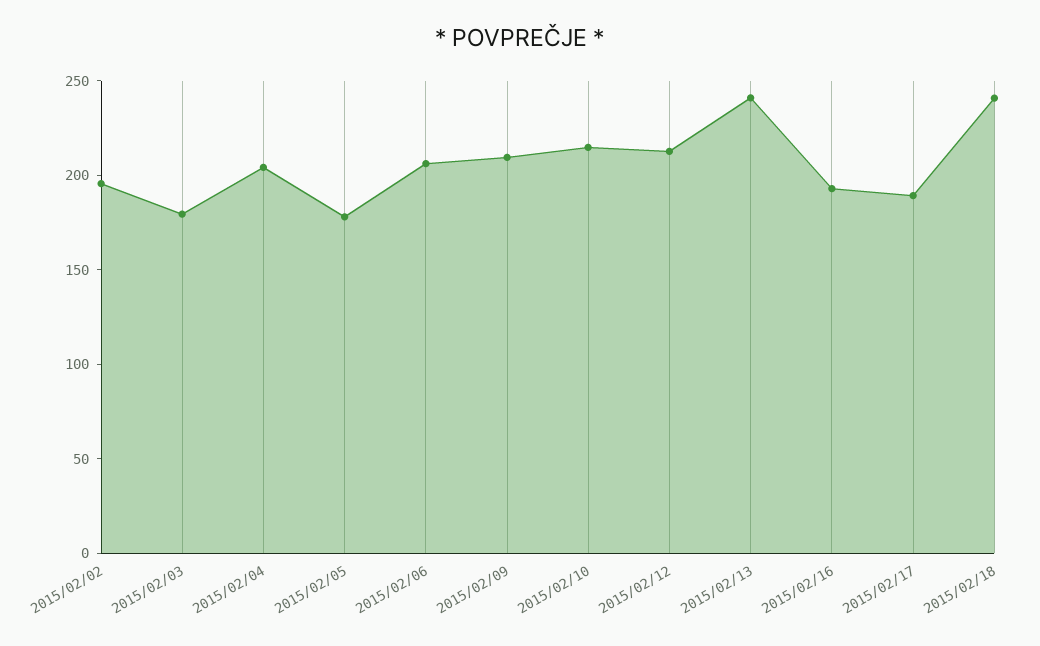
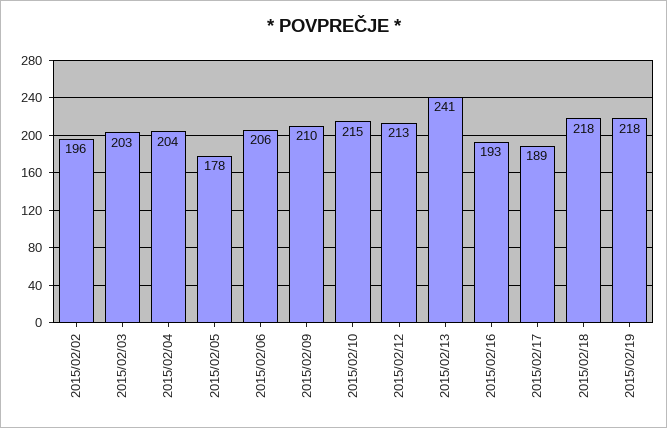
2015/02/03: 180 -> 203
2015/02/18: 240 -> 218
2015/02/19: none -> 218

